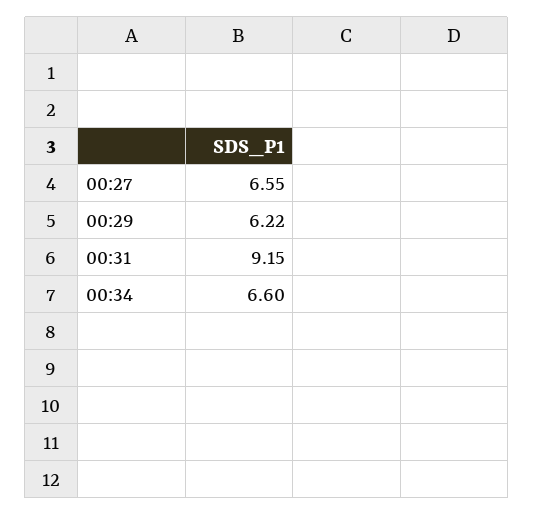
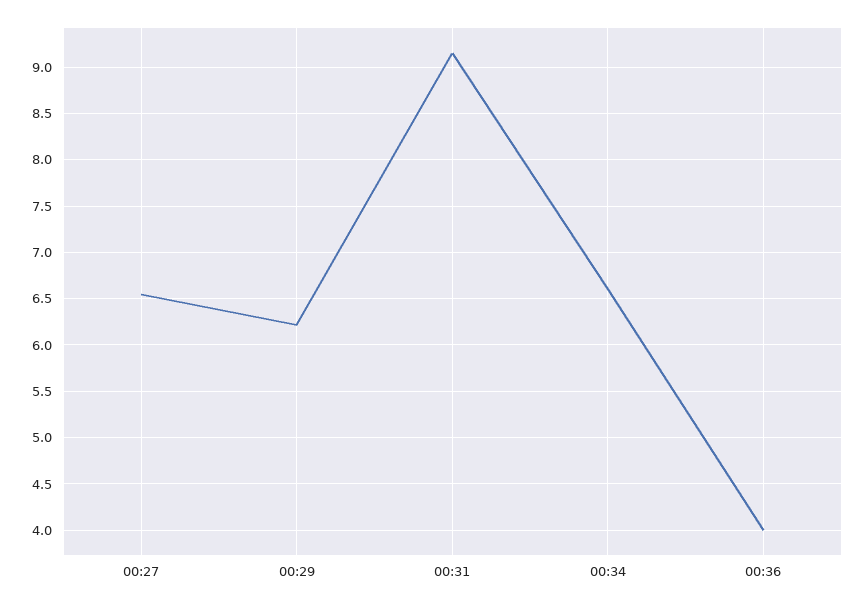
00:36: none -> 4

